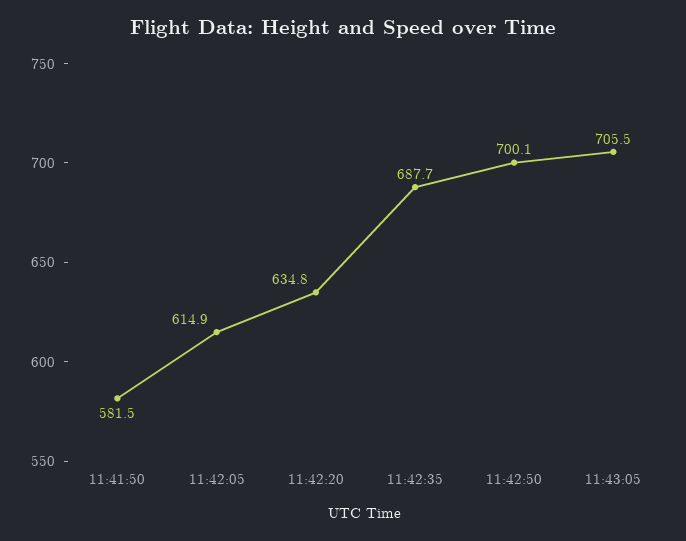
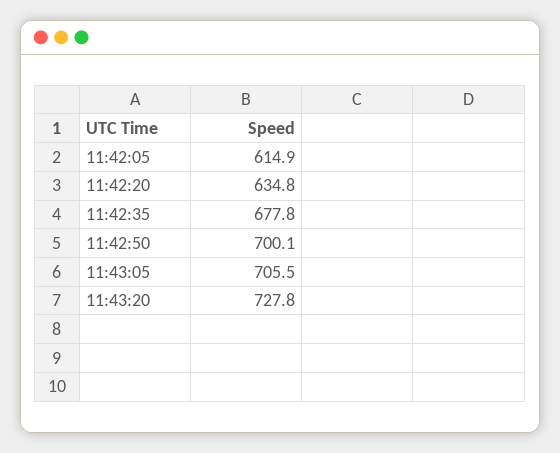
11:41:50: 581.5 -> none
11:42:35: 687.7 -> 677.8
11:43:20: none -> 727.8

